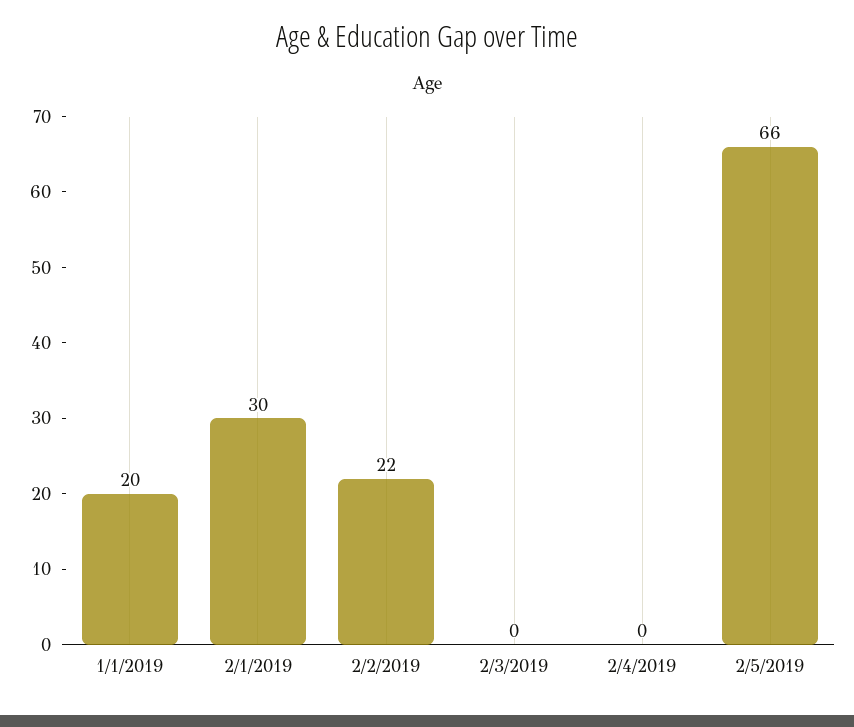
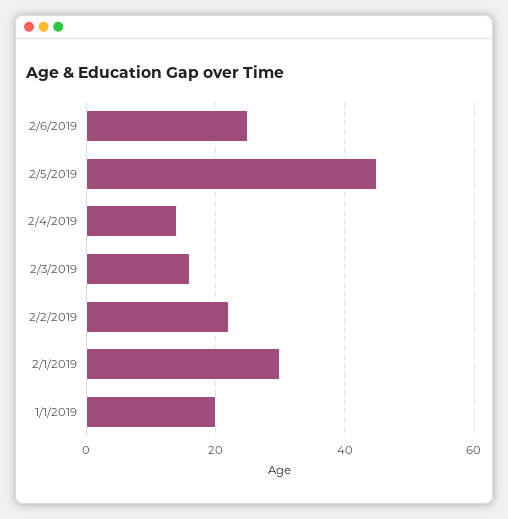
2/3/2019: 0 -> 15
2/4/2019: 0 -> 15
2/5/2019: 66 -> 45
2/6/2019: none -> 25

